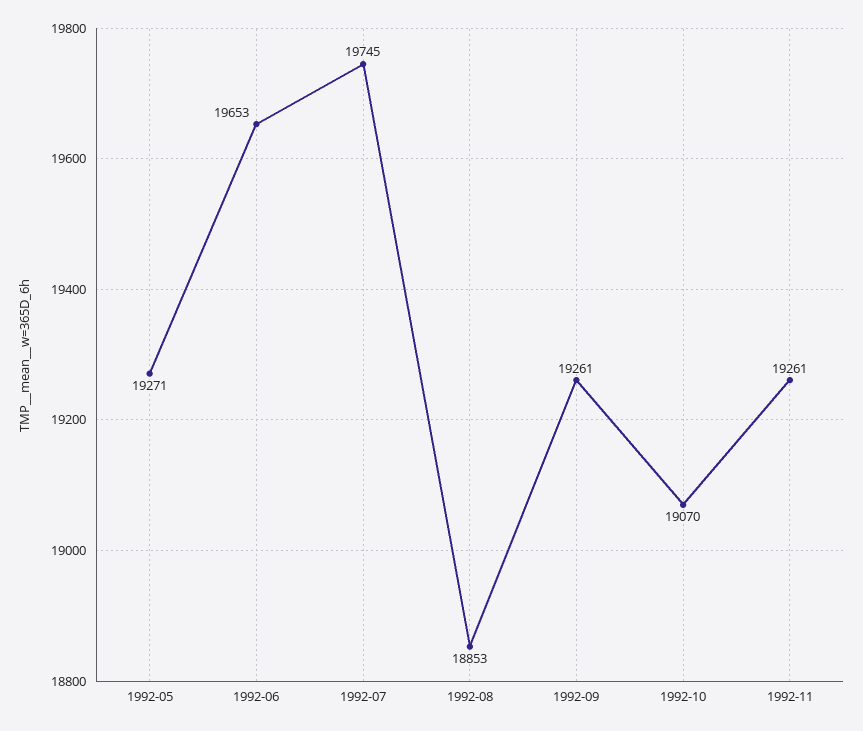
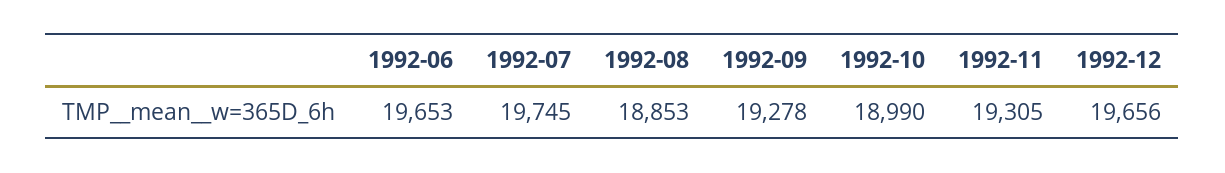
1992-05: 19271 -> none
1992-09: 19261 -> 19278
1992-10: 19070 -> 18990
1992-11: 19261 -> 19305
1992-12: none -> 19656

